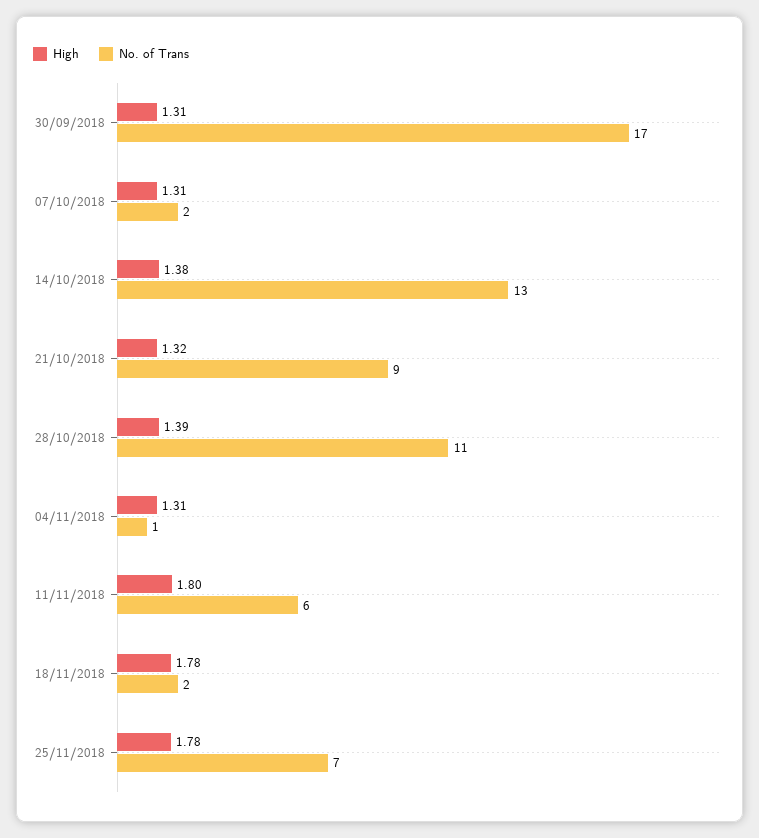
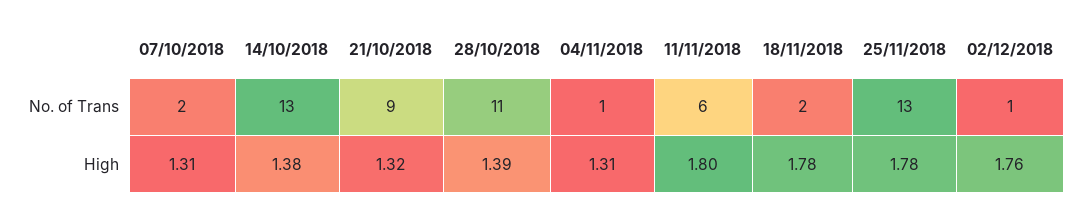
High, 30/09/2018: 1.31 -> none
No. of Trans, 30/09/2018: 17 -> none
No. of Trans, 25/11/2018: 7 -> 13
No. of Trans, 02/12/2018: none -> 1
High, 02/12/2018: none -> 1.76

